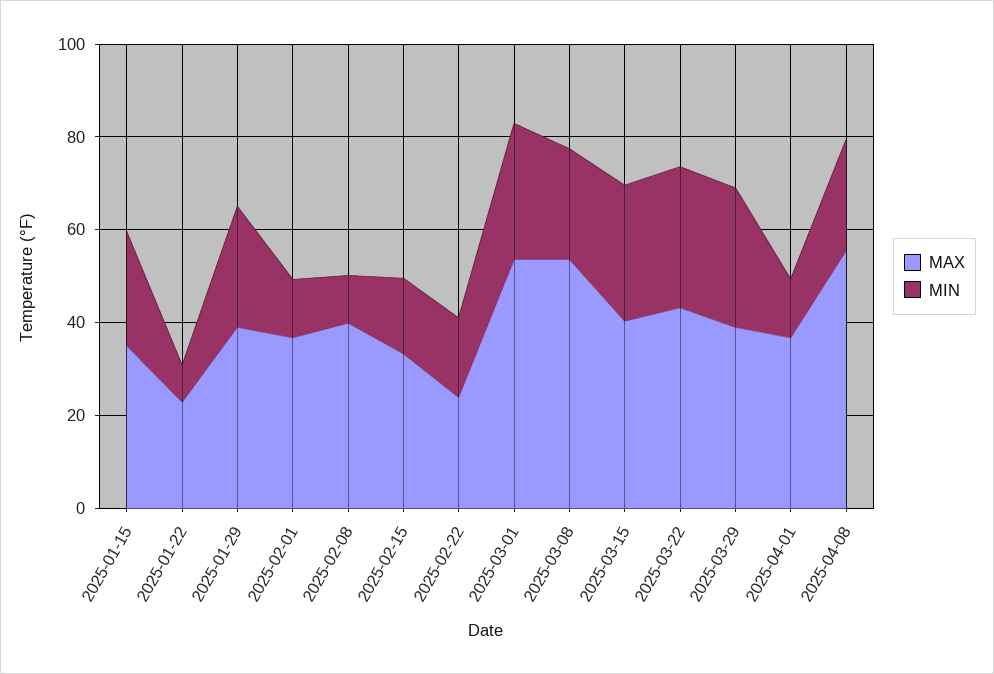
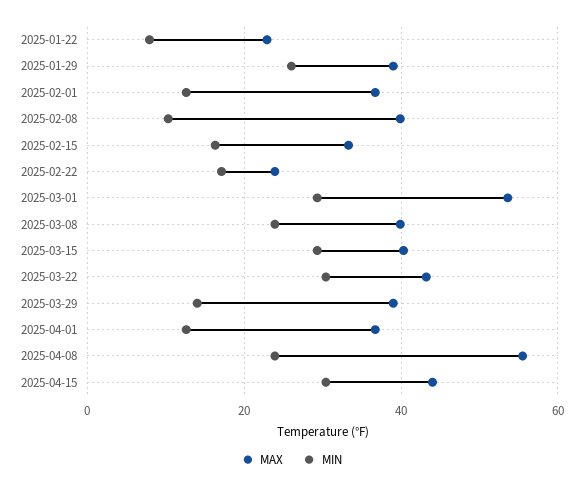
MAX, 2025-01-15: 35 -> none
MIN, 2025-01-15: 25 -> none
MAX, 2025-03-08: 55 -> 40
MIN, 2025-03-29: 30 -> 14
MAX, 2025-04-15: none -> 44
MIN, 2025-04-15: none -> 30

